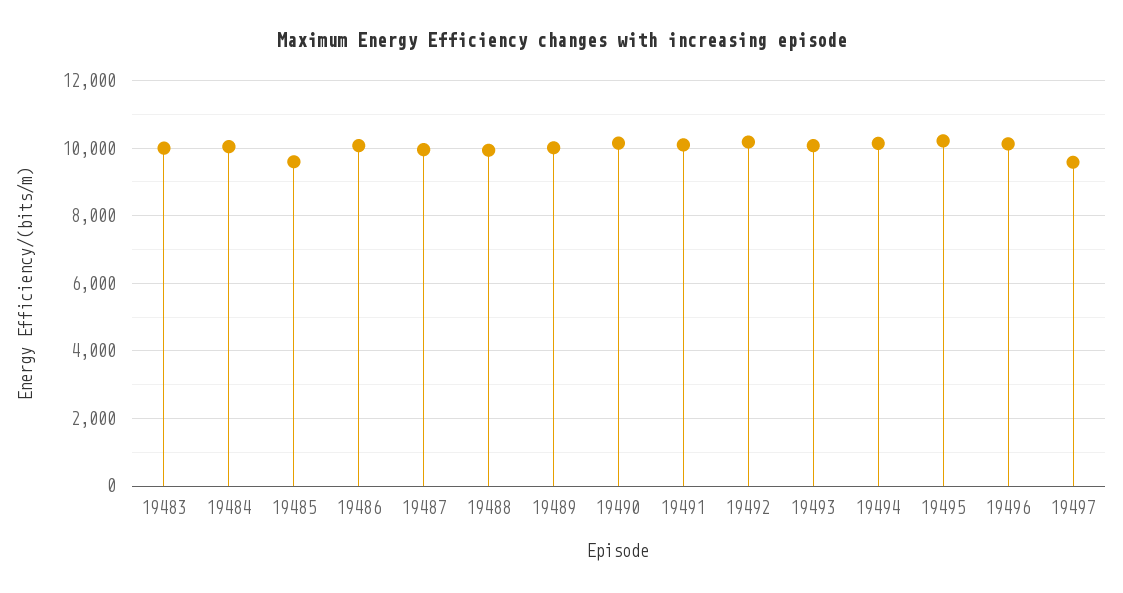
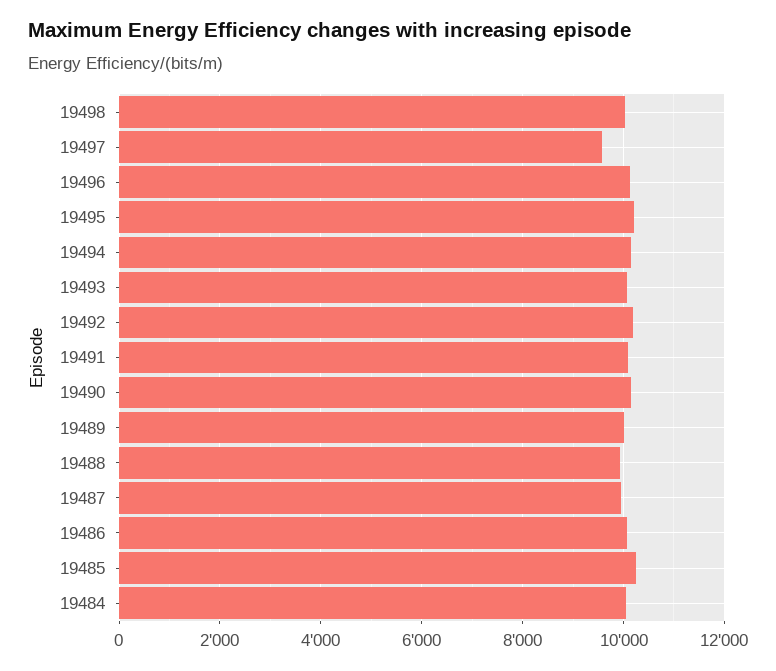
19483: 10000 -> none
19485: 9600 -> 10200
19498: none -> 10000

